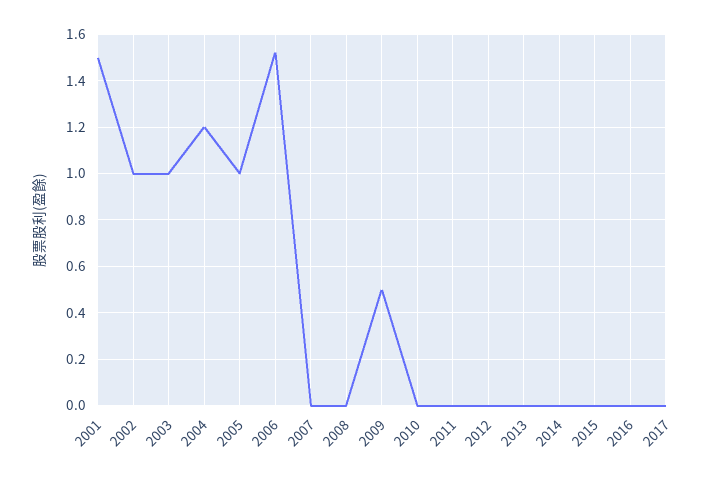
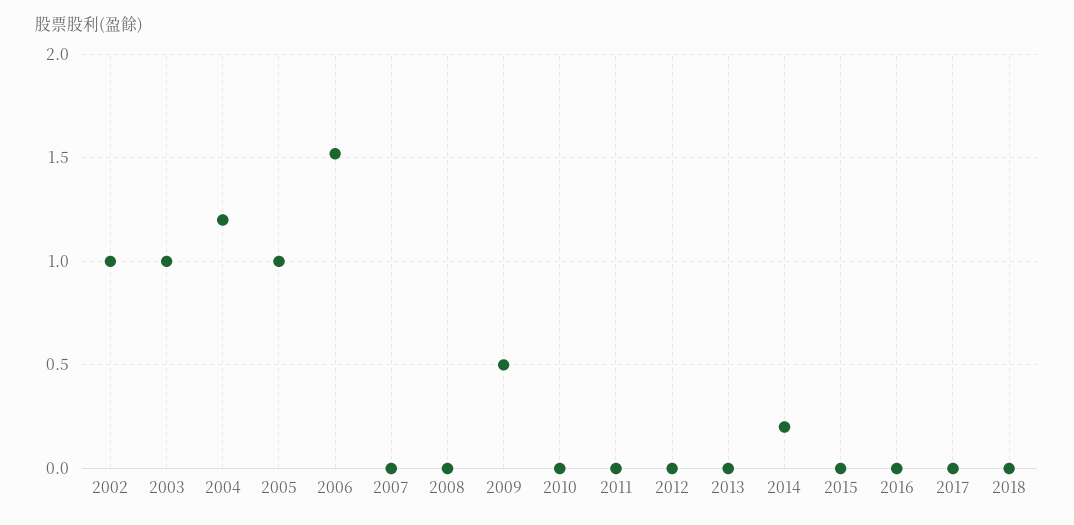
2001: 1.5 -> none
2014: 0 -> 0.2
2018: none -> 0

